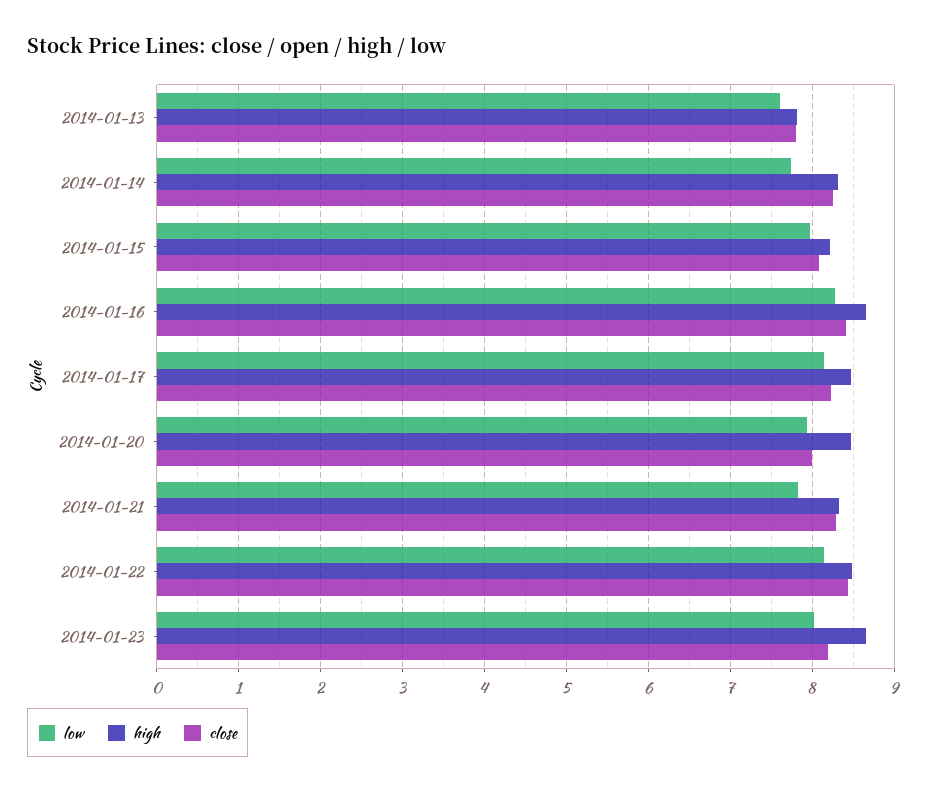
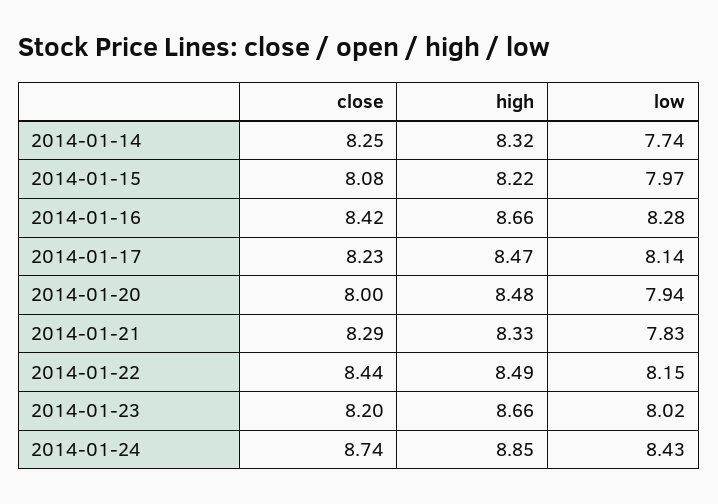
low, 2014-01-13: 7.6 -> none
high, 2014-01-13: 7.8 -> none
close, 2014-01-13: 7.8 -> none
close, 2014-01-24: none -> 8.74
high, 2014-01-24: none -> 8.85
low, 2014-01-24: none -> 8.43

